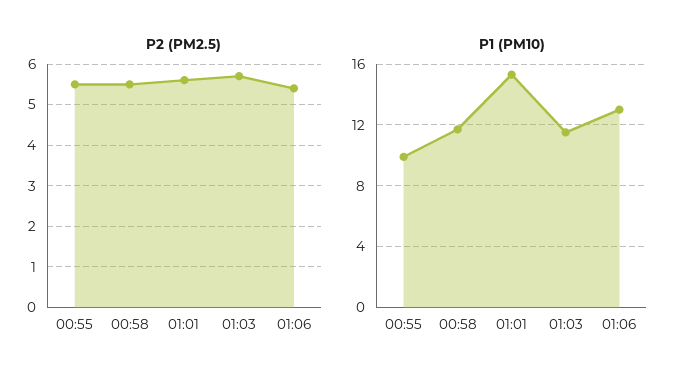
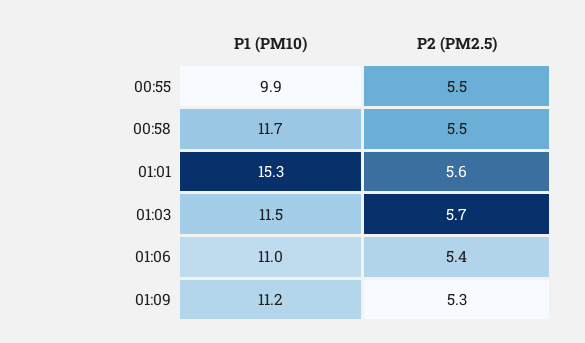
P1 (PM10), 01:06: 13 -> 11
P1 (PM10), 01:09: none -> 11.2
P2 (PM2.5), 01:09: none -> 5.3

